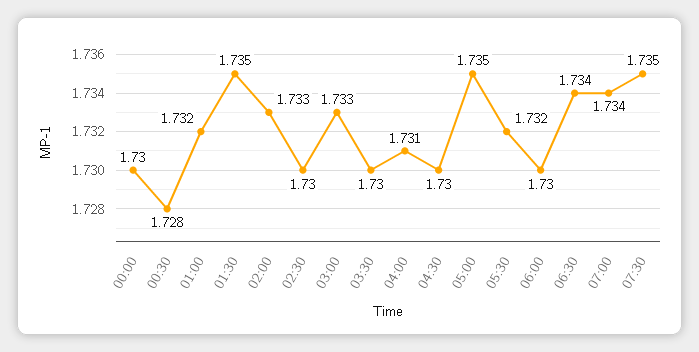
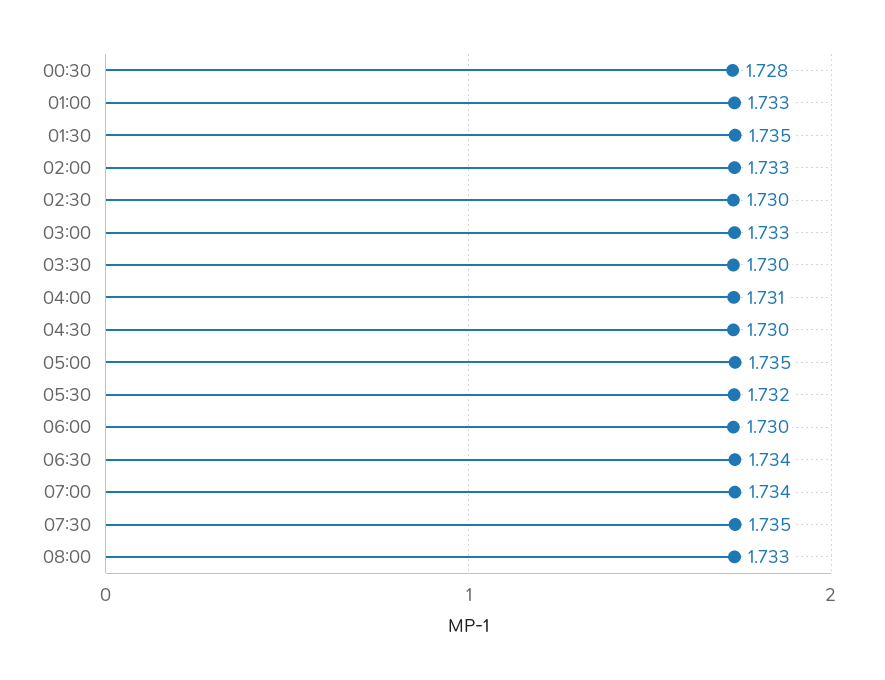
00:00: 1.73 -> none
01:00: 1.732 -> 1.733
08:00: none -> 1.733

